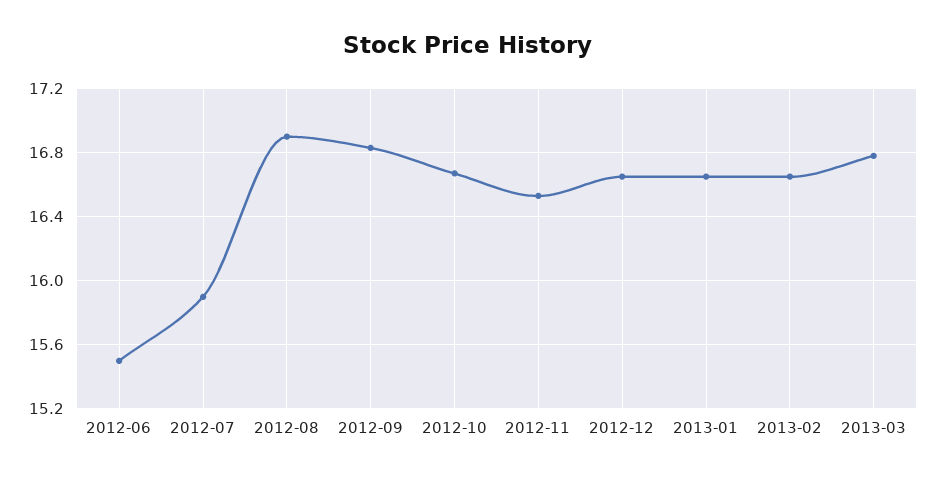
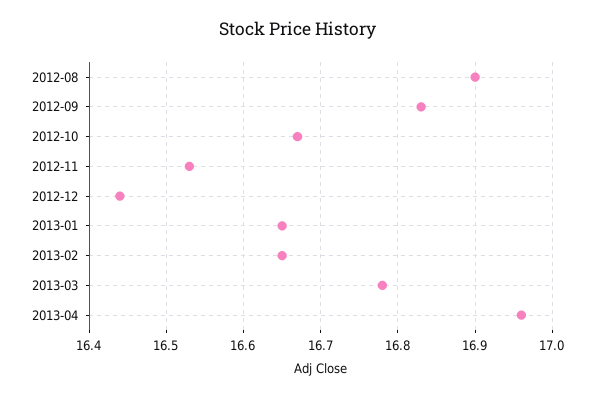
2012-06: 15.5 -> none
2012-07: 15.9 -> none
2012-12: 16.65 -> 16.44
2013-04: none -> 16.96

